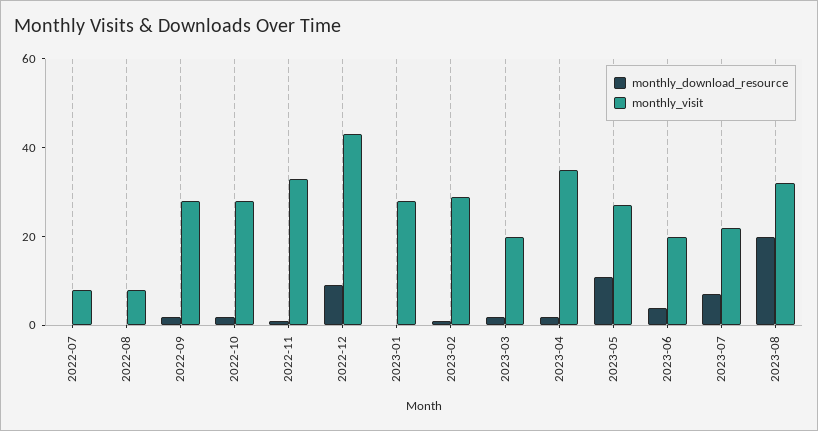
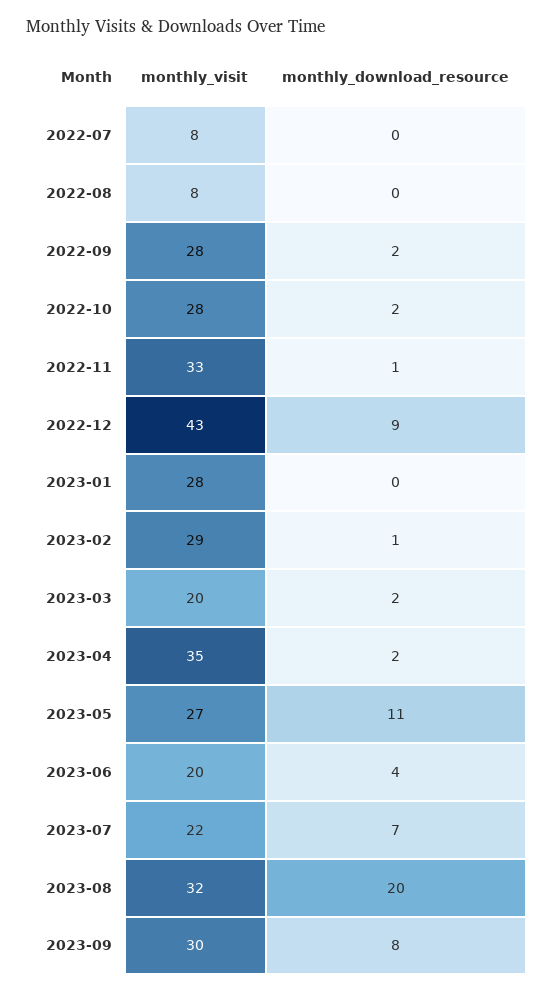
monthly_visit, 2023-09: none -> 30
monthly_download_resource, 2023-09: none -> 8

